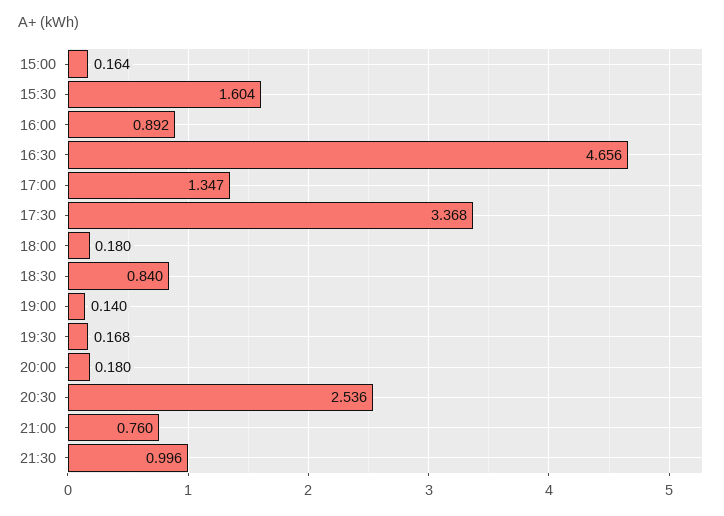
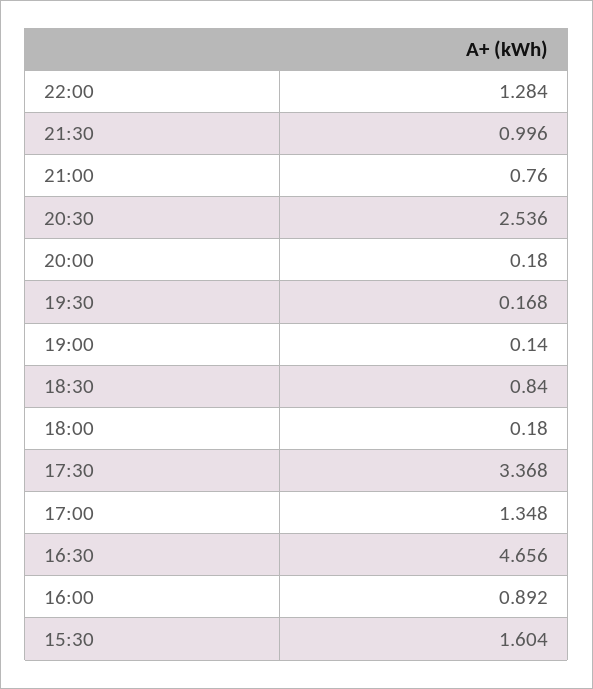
15:00: 0.164 -> none
17:00: 1.347 -> 1.348
22:00: none -> 1.284

